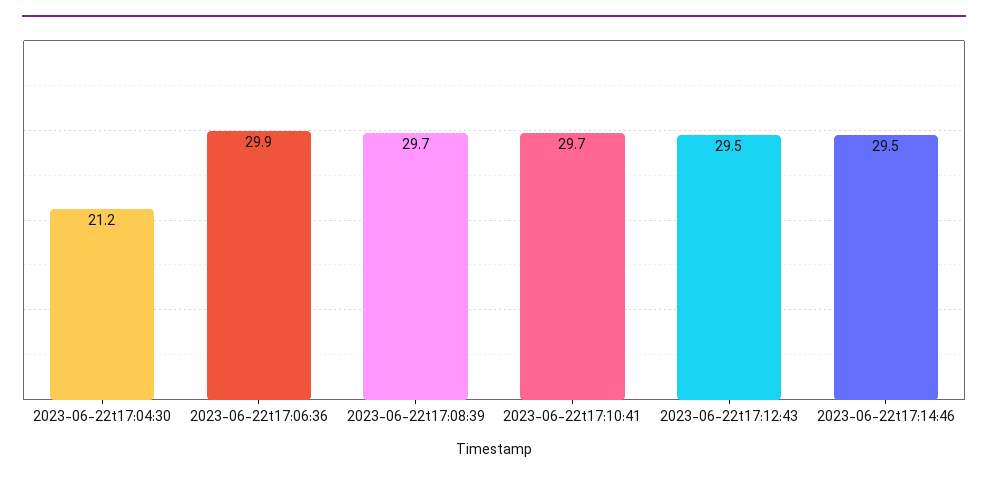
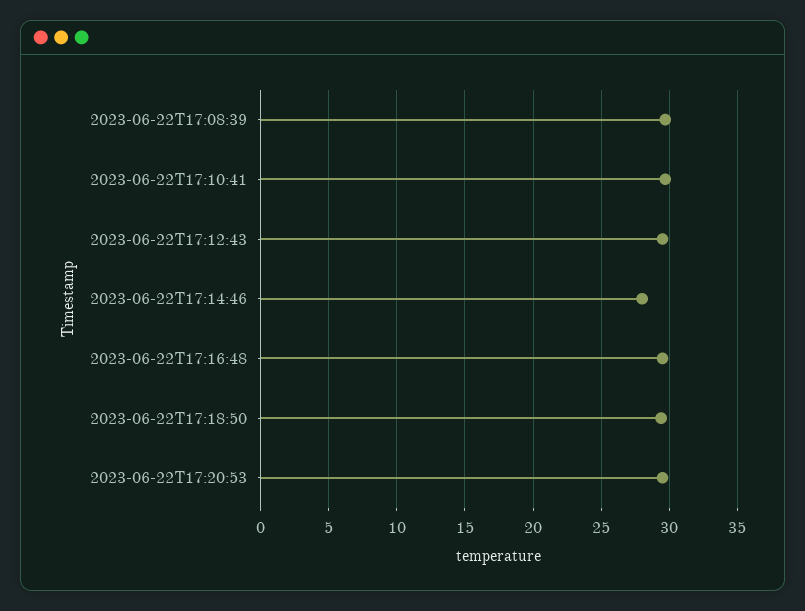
2023-06-22t17:04:30: 21.2 -> none
2023-06-22t17:06:36: 29.9 -> none
2023-06-22t17:14:46: 29.5 -> 28
2023-06-22T17:16:48: none -> 29.5
2023-06-22T17:18:50: none -> 29.5
2023-06-22T17:20:53: none -> 29.5

